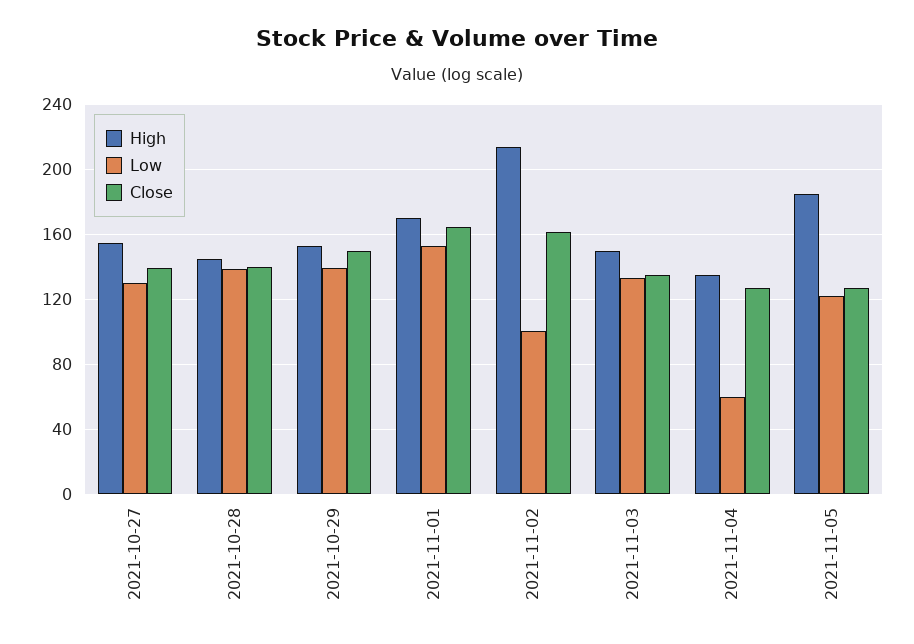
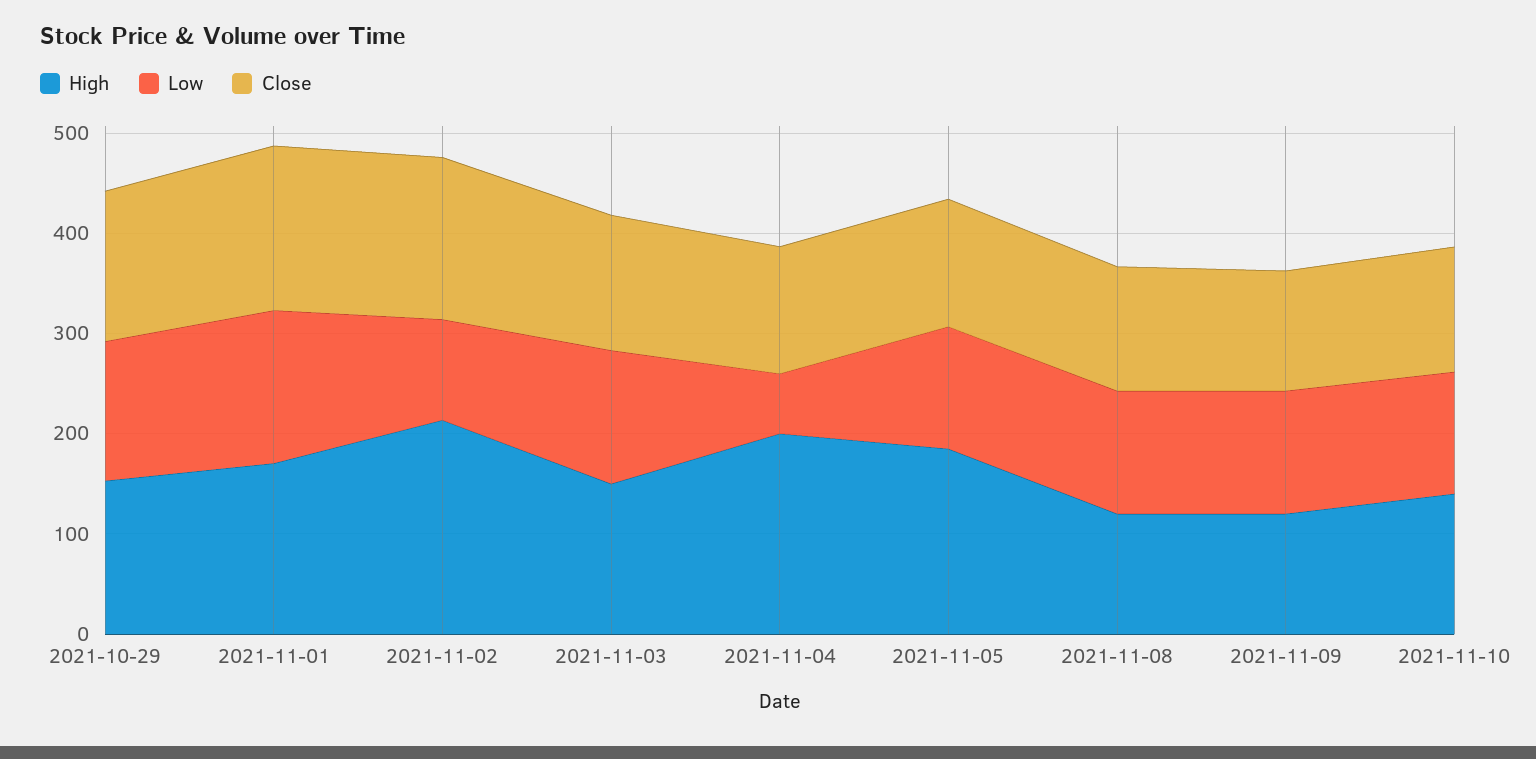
High, 2021-10-27: 155 -> none
Low, 2021-10-27: 130 -> none
Close, 2021-10-27: 140 -> none
High, 2021-10-28: 145 -> none
Low, 2021-10-28: 140 -> none
Close, 2021-10-28: 140 -> none
High, 2021-11-04: 135 -> 200
High, 2021-11-08: none -> 120
Low, 2021-11-08: none -> 120
Close, 2021-11-08: none -> 120
High, 2021-11-09: none -> 120
Low, 2021-11-09: none -> 120
Close, 2021-11-09: none -> 120
High, 2021-11-10: none -> 140
Low, 2021-11-10: none -> 120
Close, 2021-11-10: none -> 120

